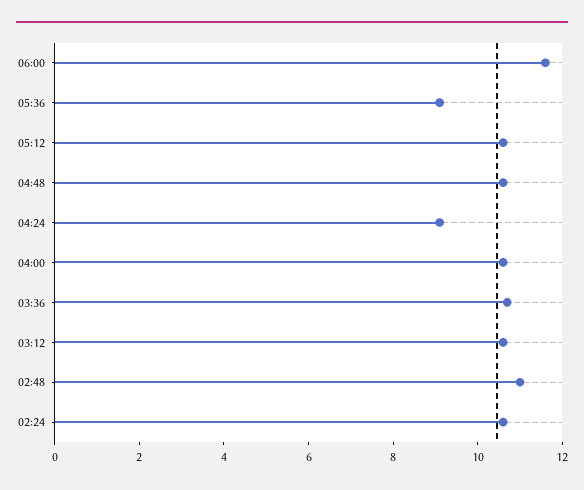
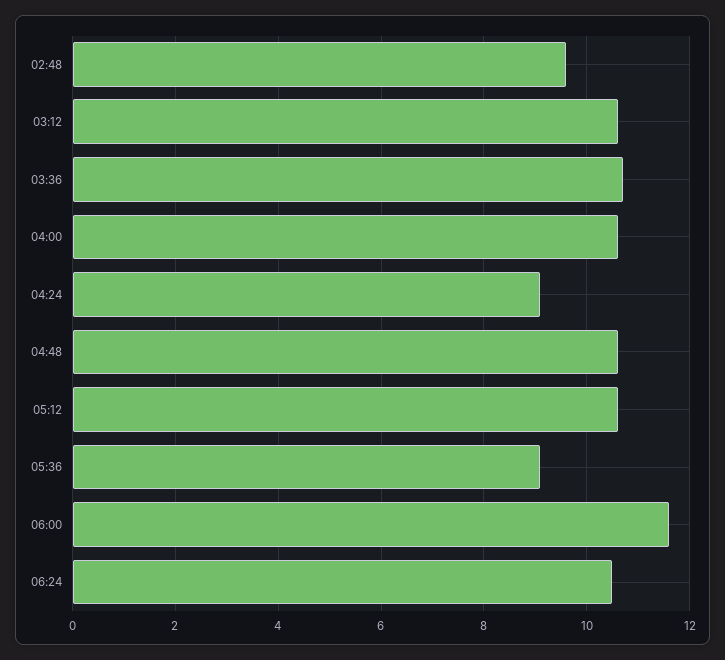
02:48: 11 -> 9.5
02:24: 10.5 -> none
06:24: none -> 10.5

